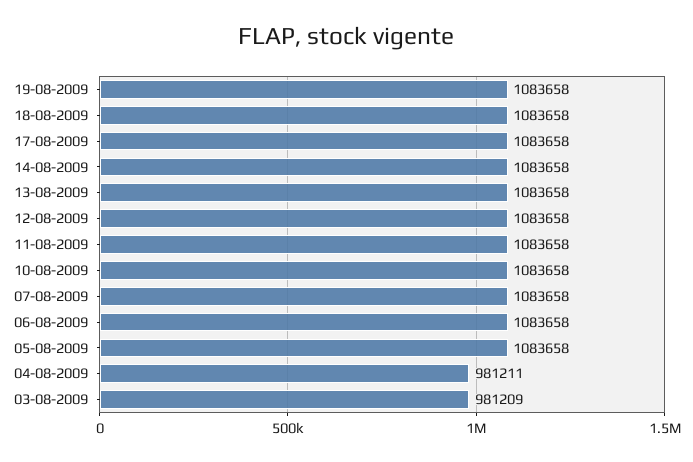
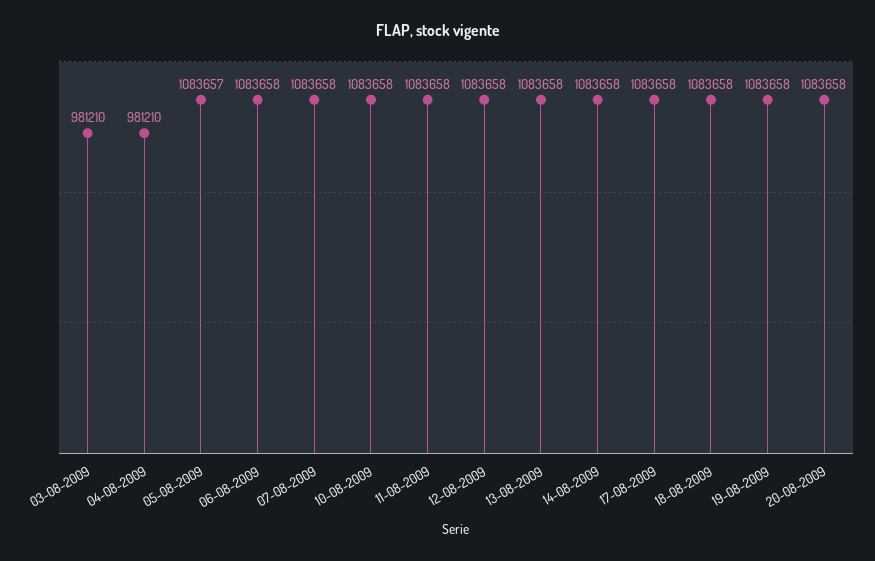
05-08-2009: 1083658 -> 1083657
04-08-2009: 981211 -> 981210
03-08-2009: 981209 -> 981210
20-08-2009: none -> 1083658

